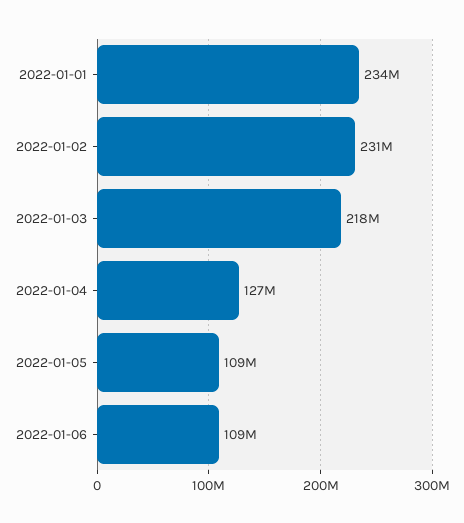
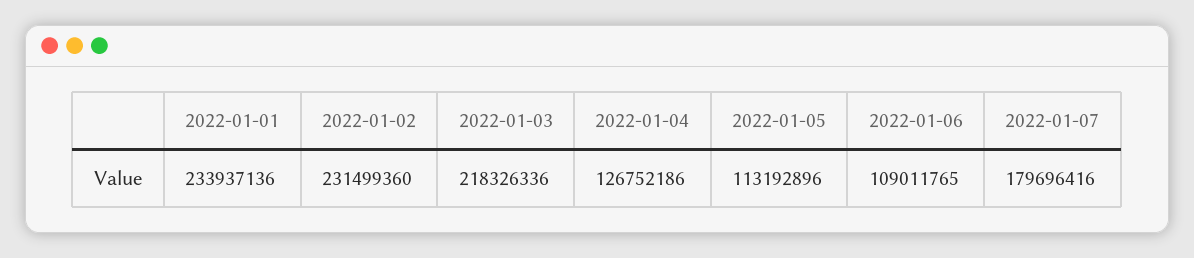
2022-01-05: 109000000 -> 113192896
2022-01-07: none -> 179696416

